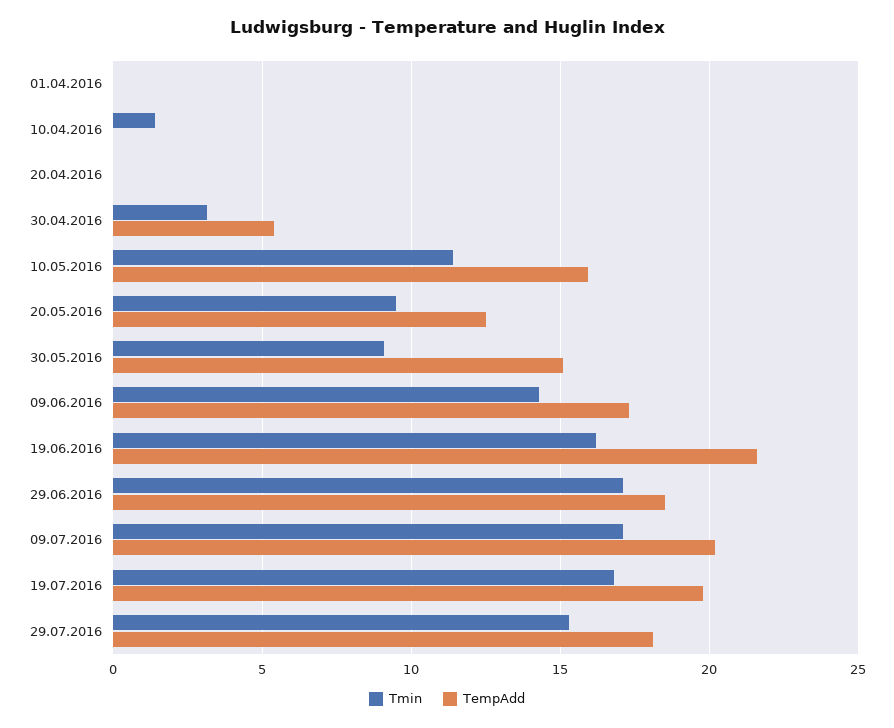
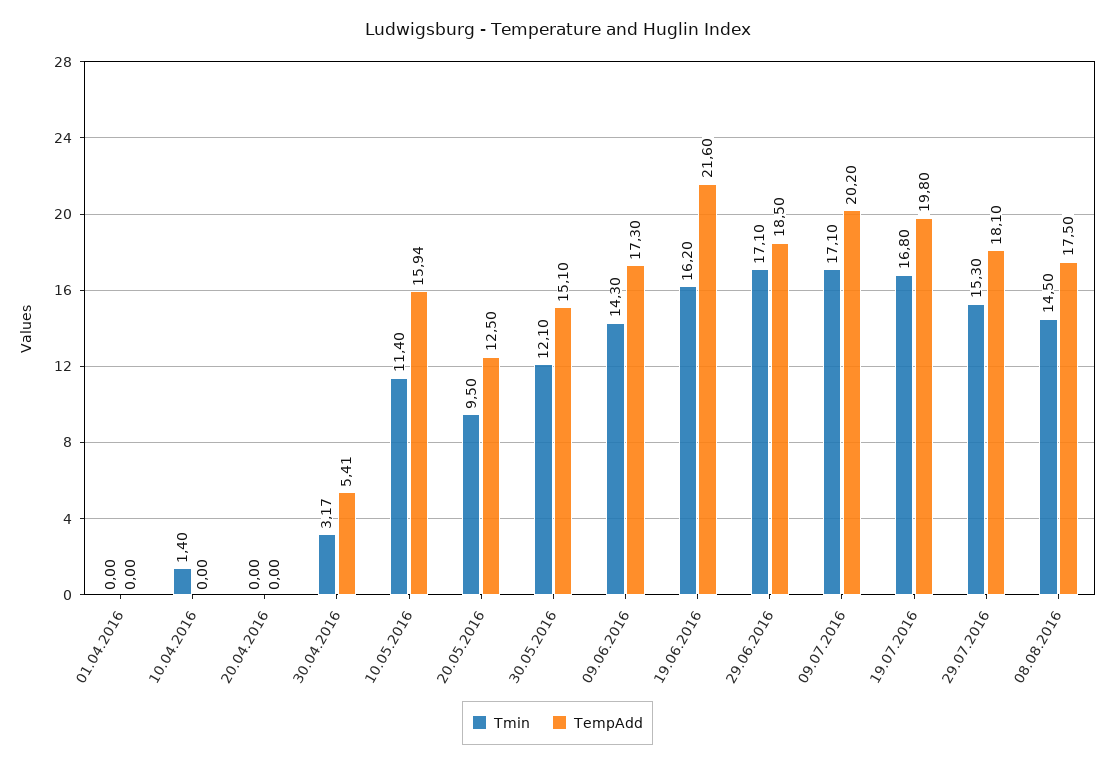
Tmin, 30.05.2016: 9 -> 12.1
Tmin, 08.08.2016: none -> 14.5
TempAdd, 08.08.2016: none -> 17.5

